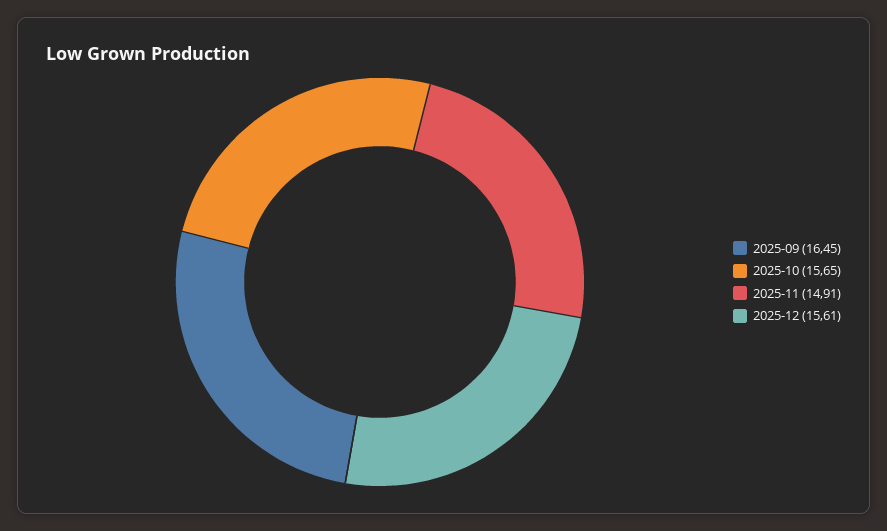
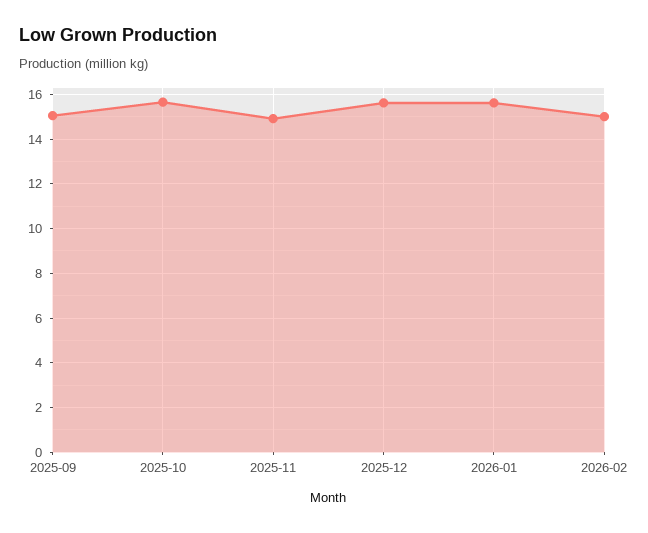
2025-09: 16.45 -> 15
2026-01: none -> 15.5
2026-02: none -> 15

